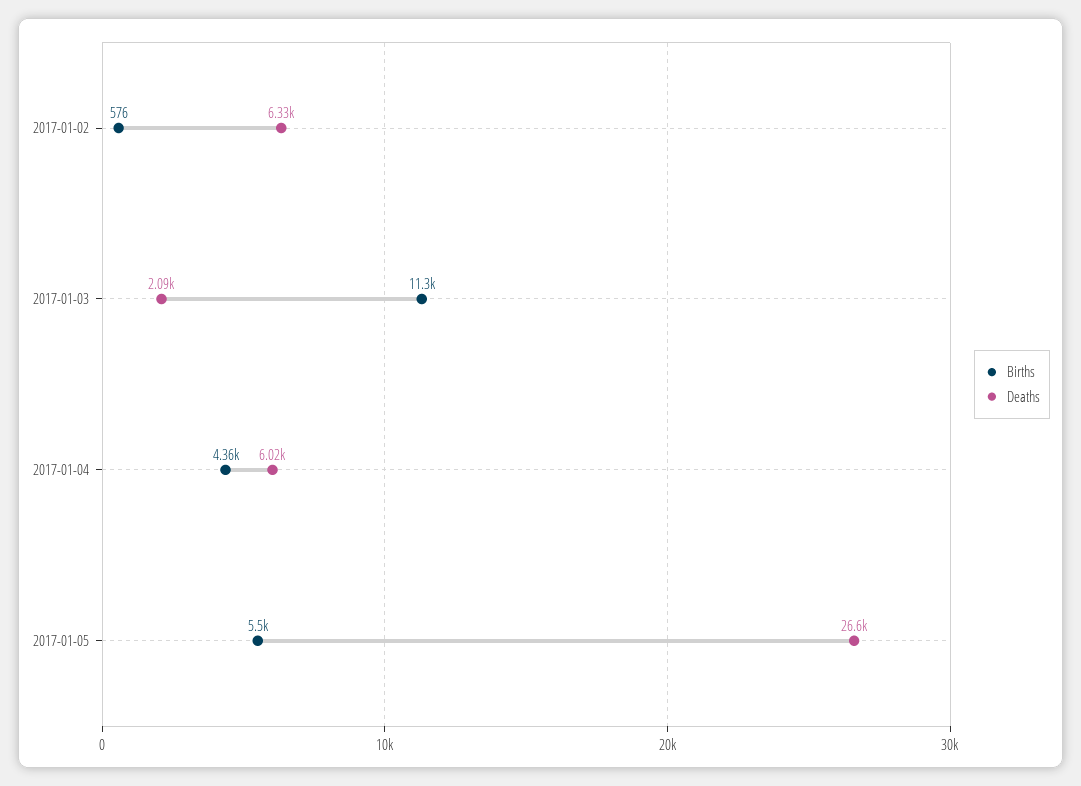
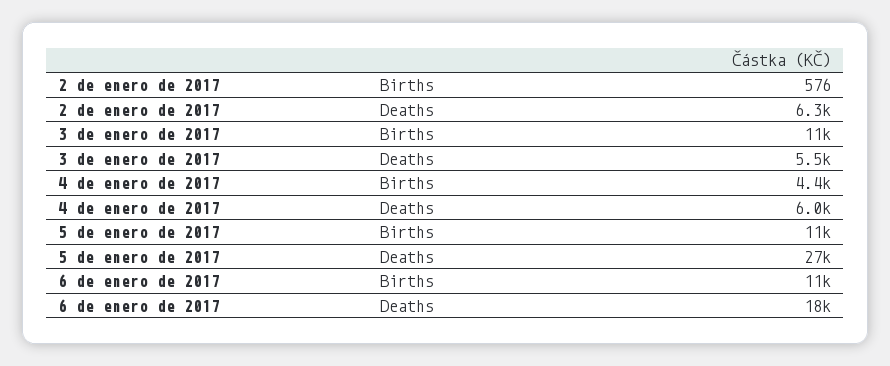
Deaths, 2017-01-03: 2090 -> 5500
Births, 2017-01-05: 5500 -> 11000
Births, 6 de enero de 2017: none -> 11000
Deaths, 6 de enero de 2017: none -> 18000

